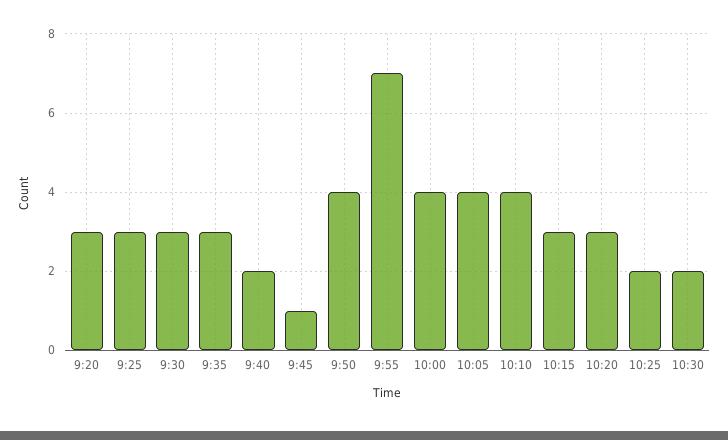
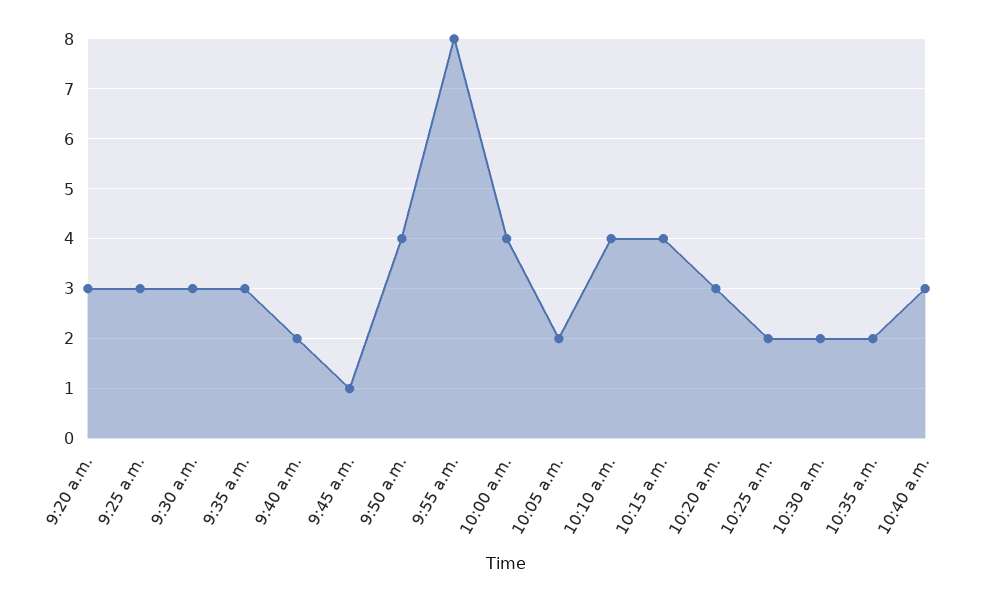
9:55: 7 -> 8
10:05: 4 -> 2
10:15: 3 -> 4
10:35 a.m.: none -> 2
10:40 a.m.: none -> 3

